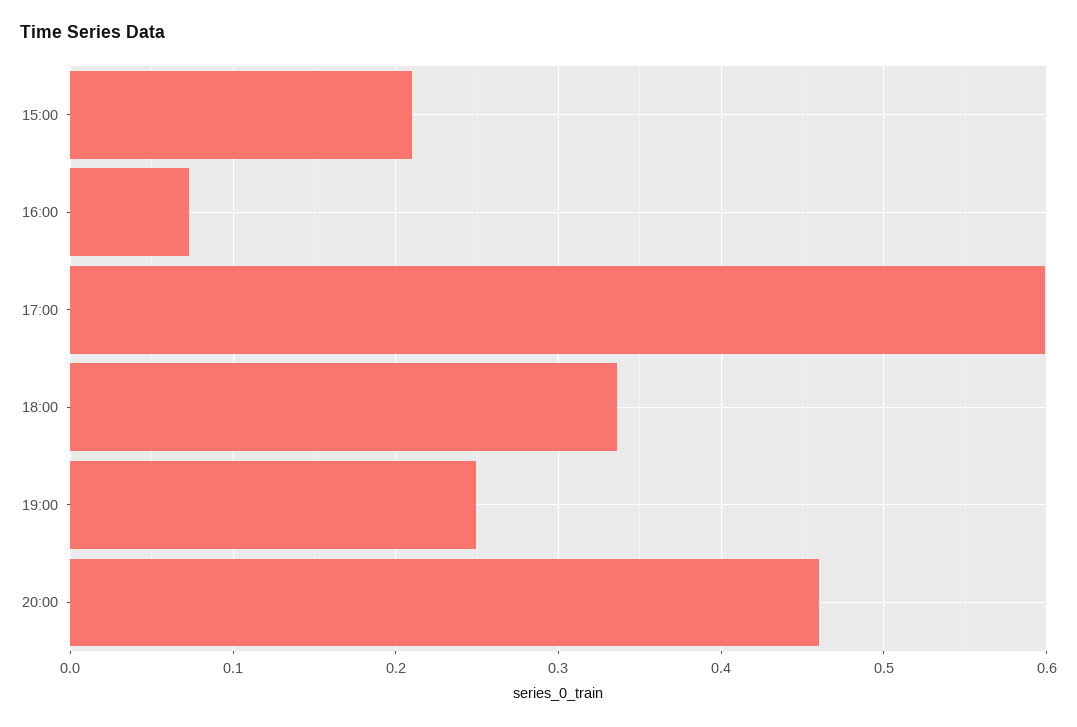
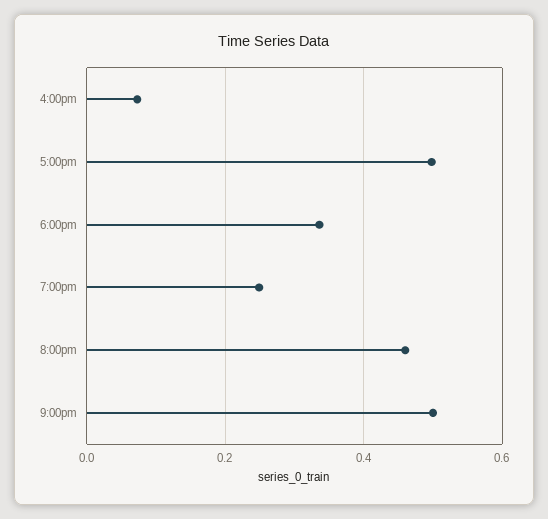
15:00: 0.21 -> none
17:00: 0.6 -> 0.5
9:00pm: none -> 0.5

